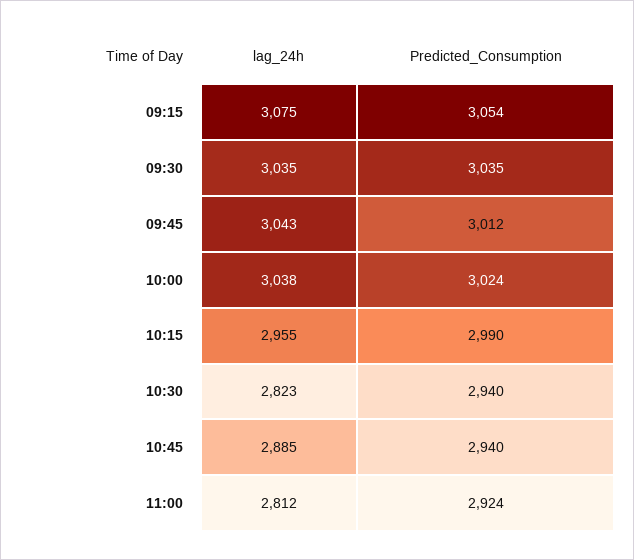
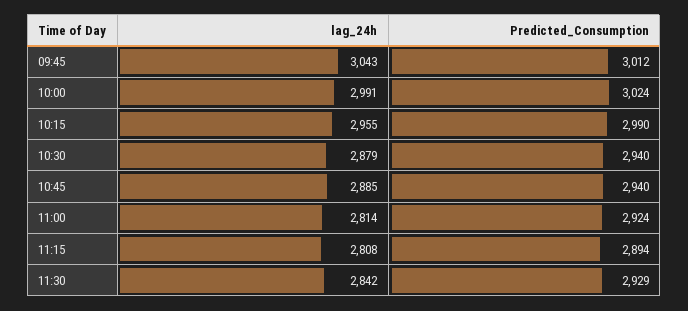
lag_24h, 09:15: 3075 -> none
Predicted_Consumption, 09:15: 3054 -> none
lag_24h, 09:30: 3035 -> none
Predicted_Consumption, 09:30: 3035 -> none
lag_24h, 10:00: 3038 -> 2991
lag_24h, 10:30: 2823 -> 2879
lag_24h, 11:00: 2812 -> 2814
lag_24h, 11:15: none -> 2808
Predicted_Consumption, 11:15: none -> 2894
lag_24h, 11:30: none -> 2842
Predicted_Consumption, 11:30: none -> 2929

